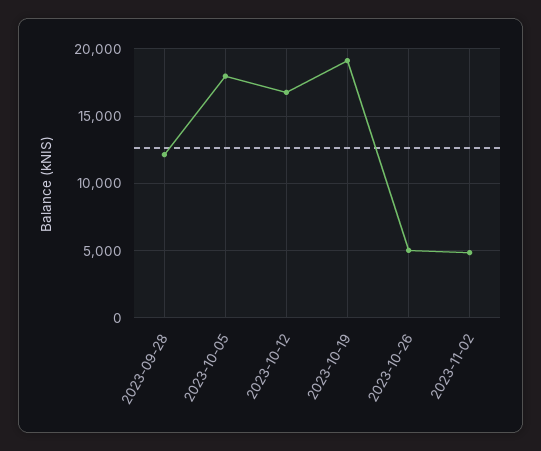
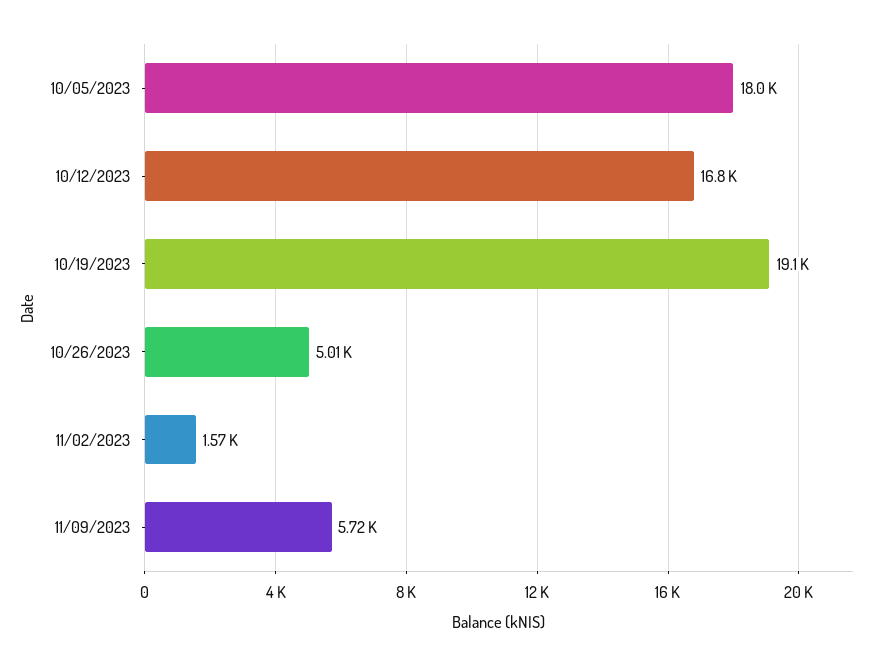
2023-09-28: 12000 -> none
2023-11-02: 5000 -> 1570
11/09/2023: none -> 5720

